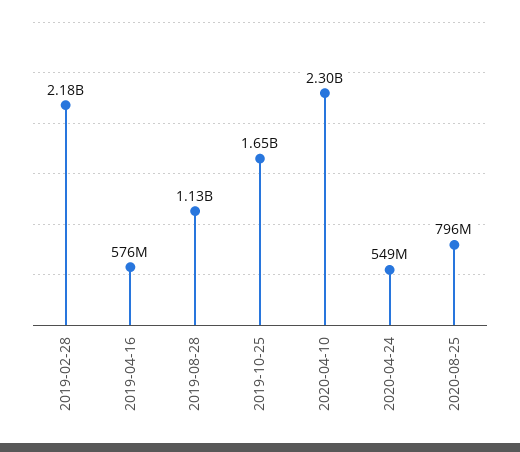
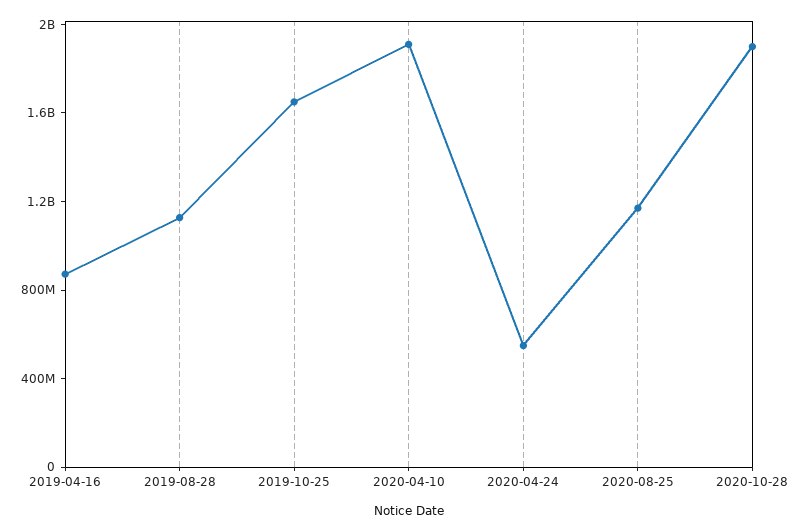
2019-02-28: 2180000000 -> none
2019-04-16: 576000000 -> 900000000
2020-04-10: 2300000000 -> 1900000000
2020-08-25: 796000000 -> 1200000000
2020-10-28: none -> 1900000000

